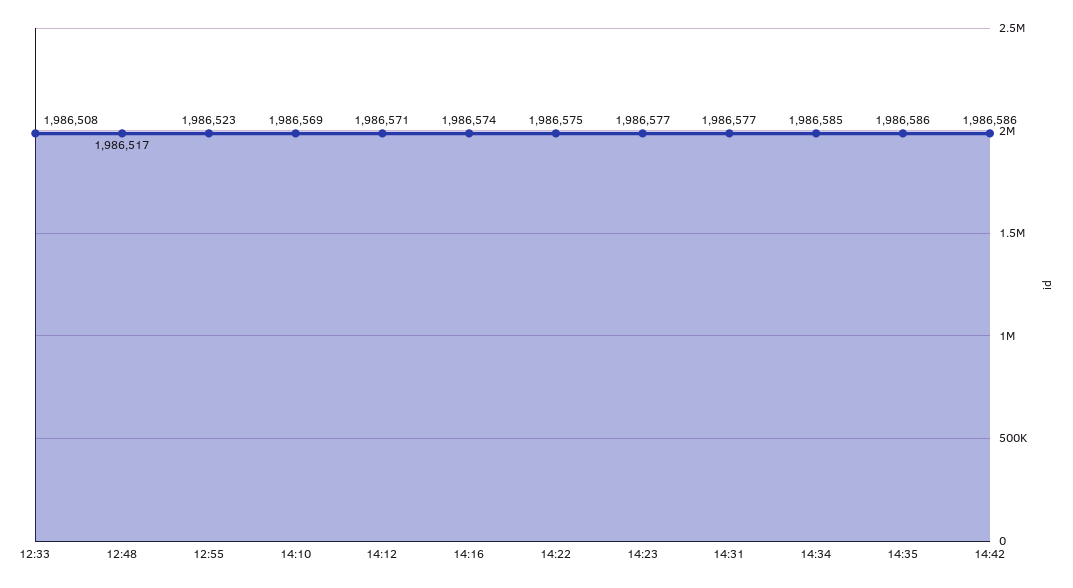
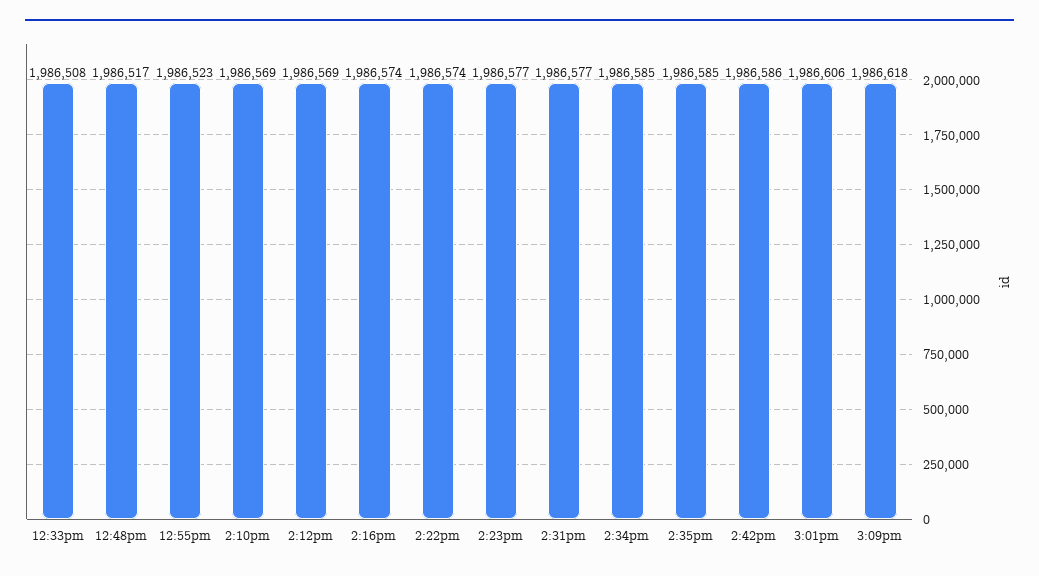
14:12: 1986571 -> 1986569
14:22: 1986575 -> 1986574
14:35: 1986586 -> 1986585
3:01pm: none -> 1986606
3:09pm: none -> 1986618

